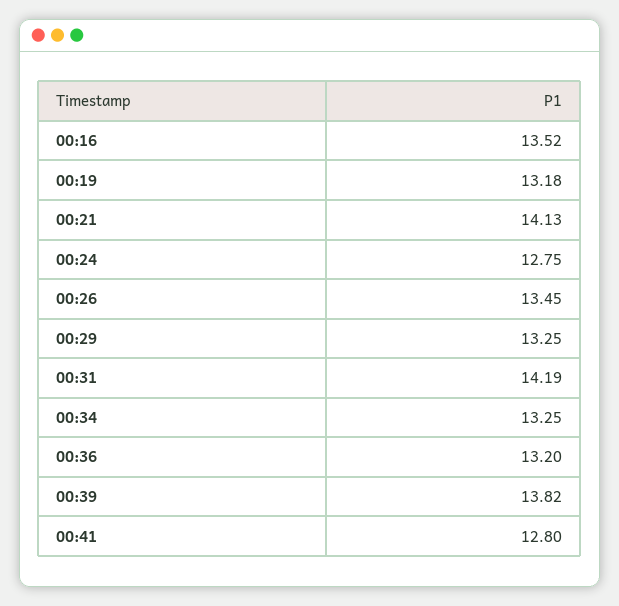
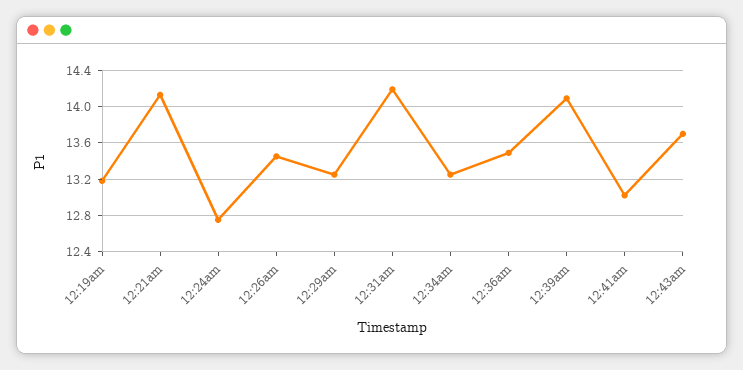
00:16: 13.52 -> none
00:36: 13.2 -> 13.5
00:39: 13.82 -> 14.1
00:41: 12.8 -> 13
12:43am: none -> 13.7

